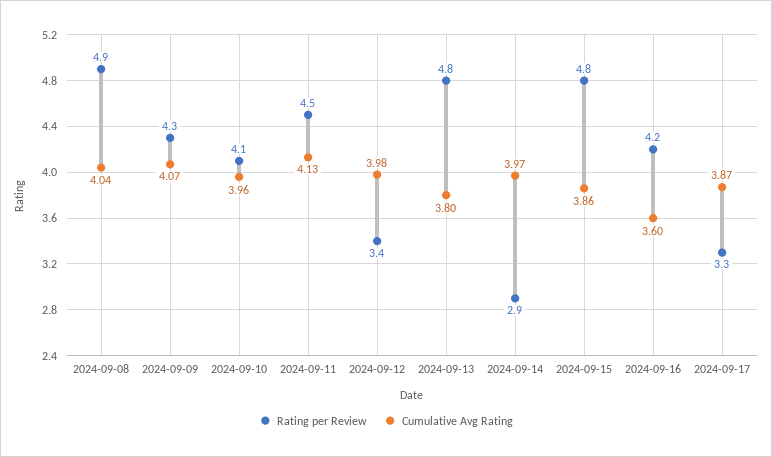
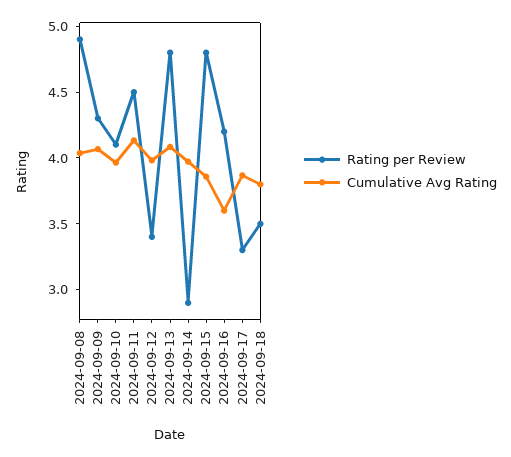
Cumulative Avg Rating, 2024-09-13: 3.8 -> 4.1
Rating per Review, 2024-09-18: none -> 3.5
Cumulative Avg Rating, 2024-09-18: none -> 3.8

